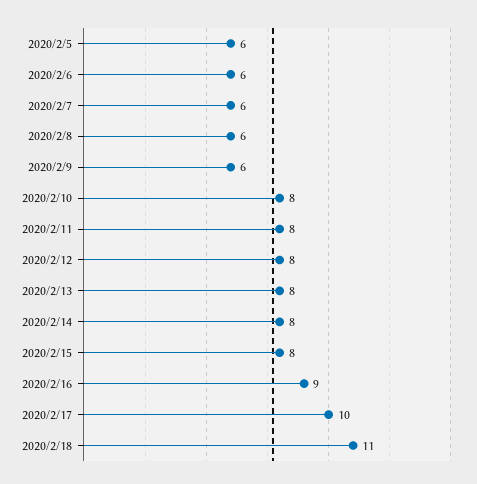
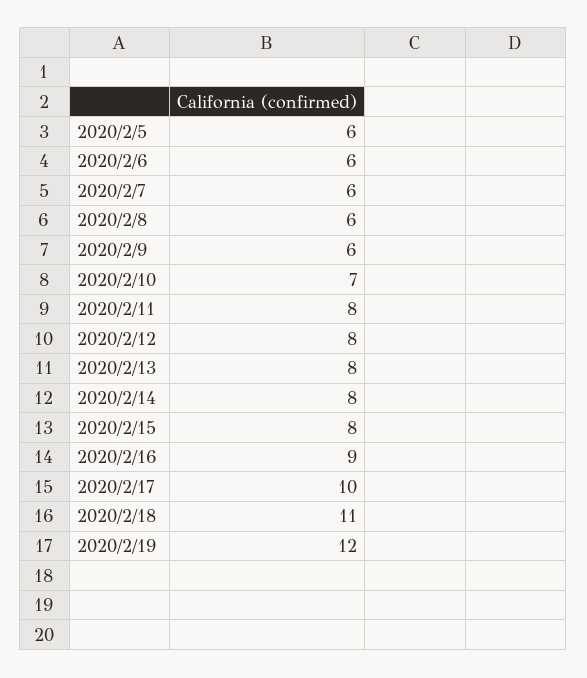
2020/2/10: 8 -> 7
2020/2/19: none -> 12

